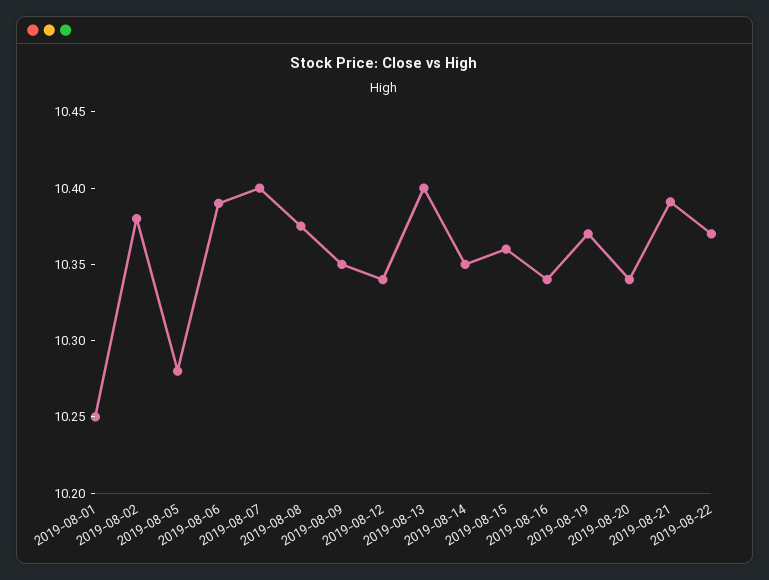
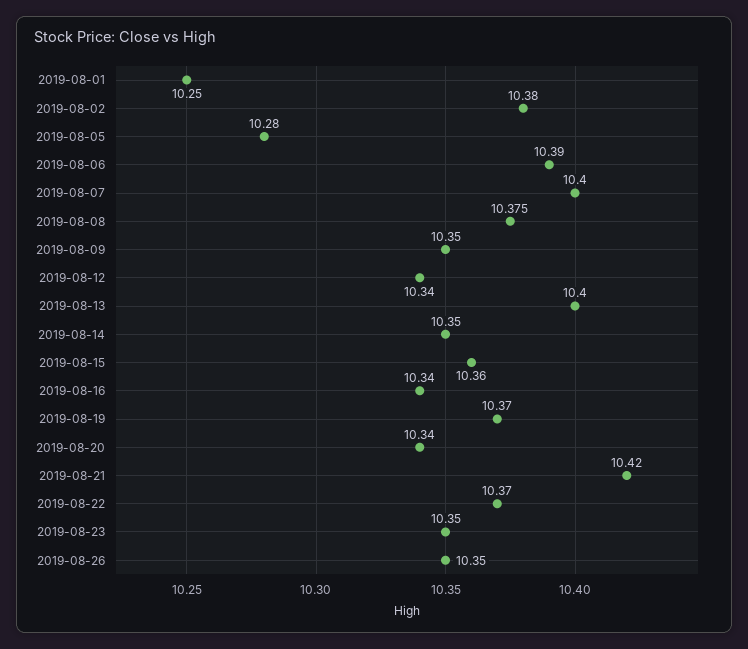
2019-08-21: 10.39 -> 10.42
2019-08-23: none -> 10.35
2019-08-26: none -> 10.35

